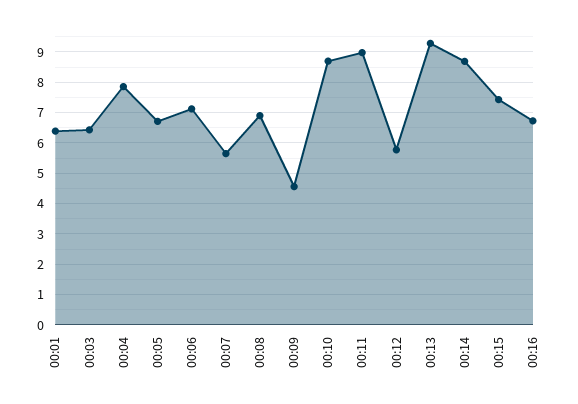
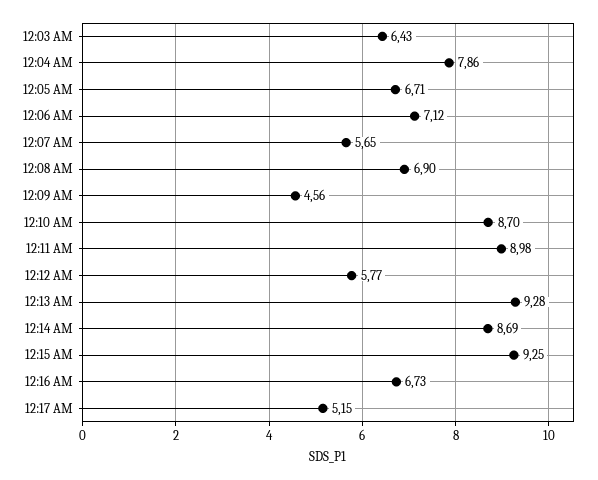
00:01: 6.4 -> none
00:15: 7.4 -> 9.25
12:17 AM: none -> 5.15

